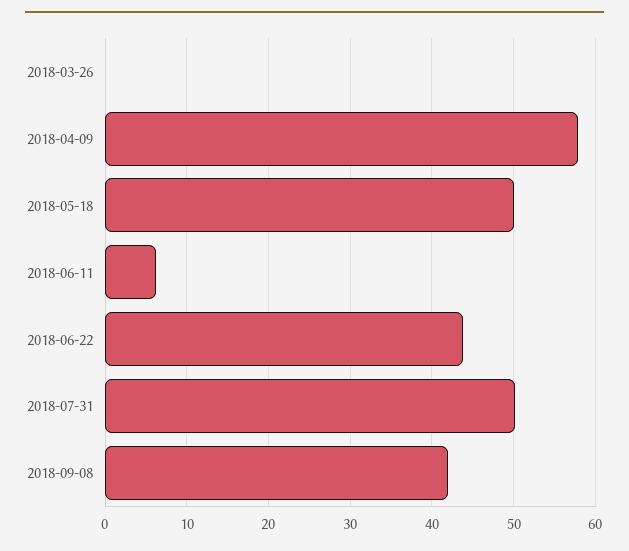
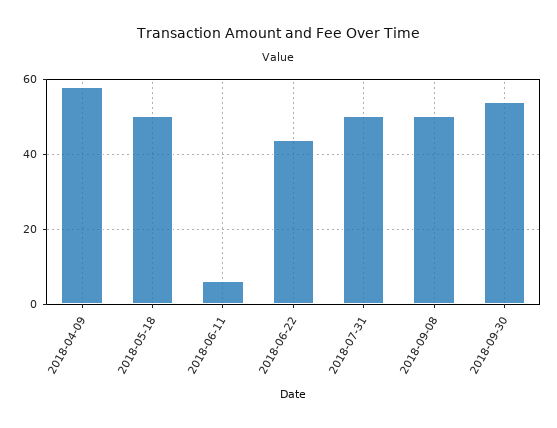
2018-03-26: 0 -> none
2018-09-08: 42 -> 50
2018-09-30: none -> 54

